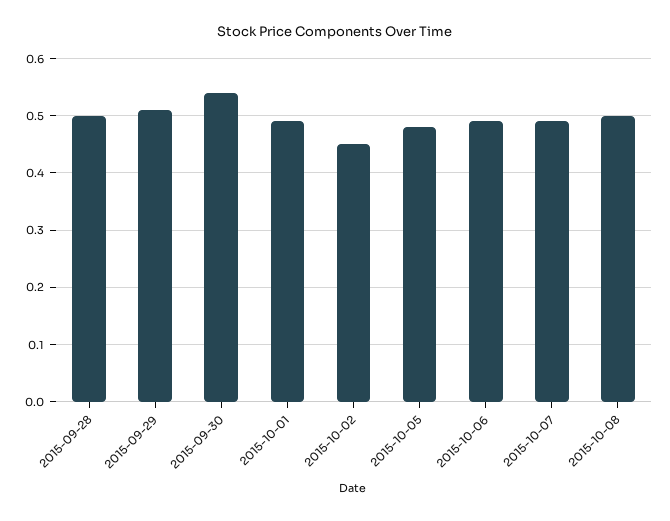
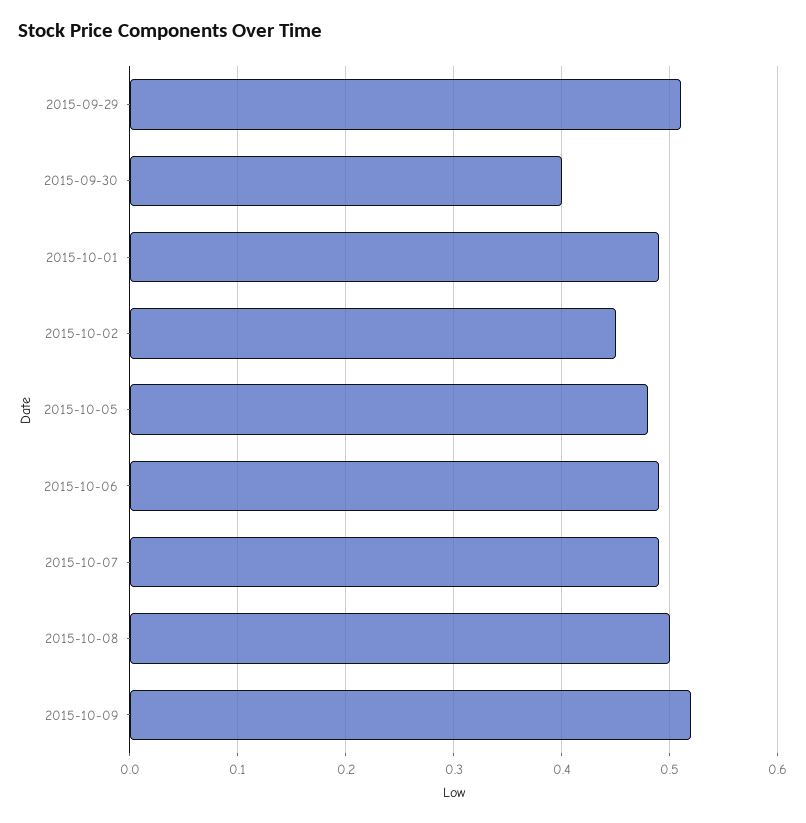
2015-09-28: 0.5 -> none
2015-09-30: 0.55 -> 0.4
2015-10-09: none -> 0.52

